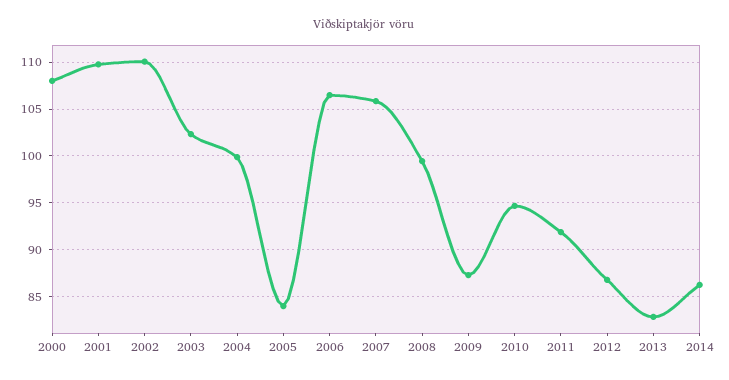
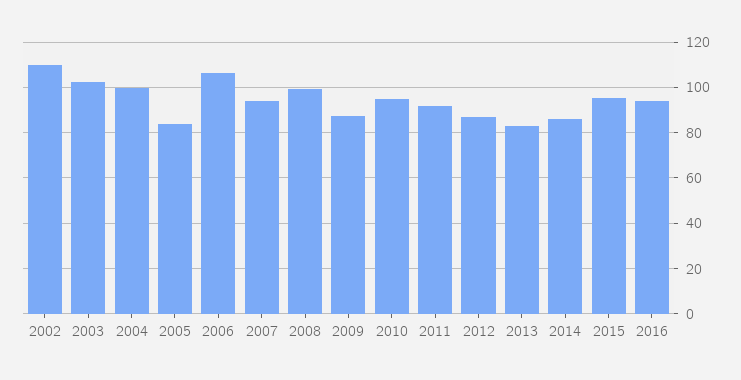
2000: 108 -> none
2001: 110 -> none
2007: 106 -> 95
2015: none -> 95
2016: none -> 95

